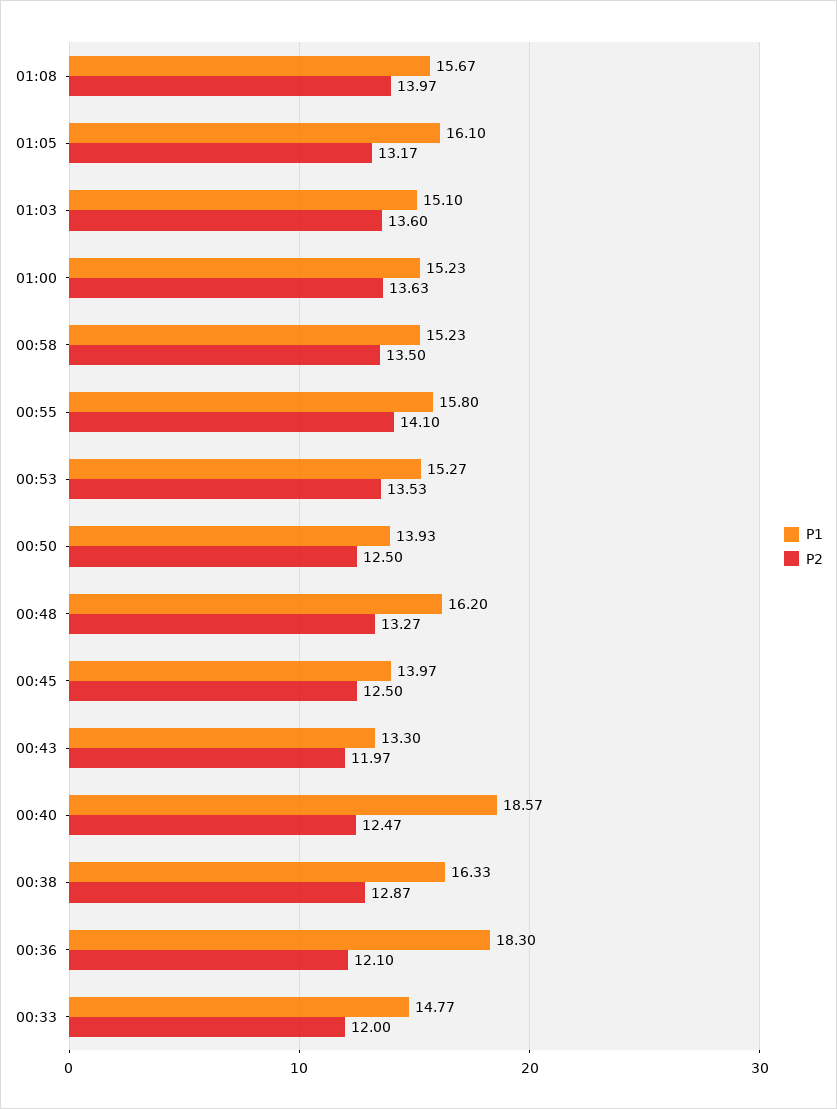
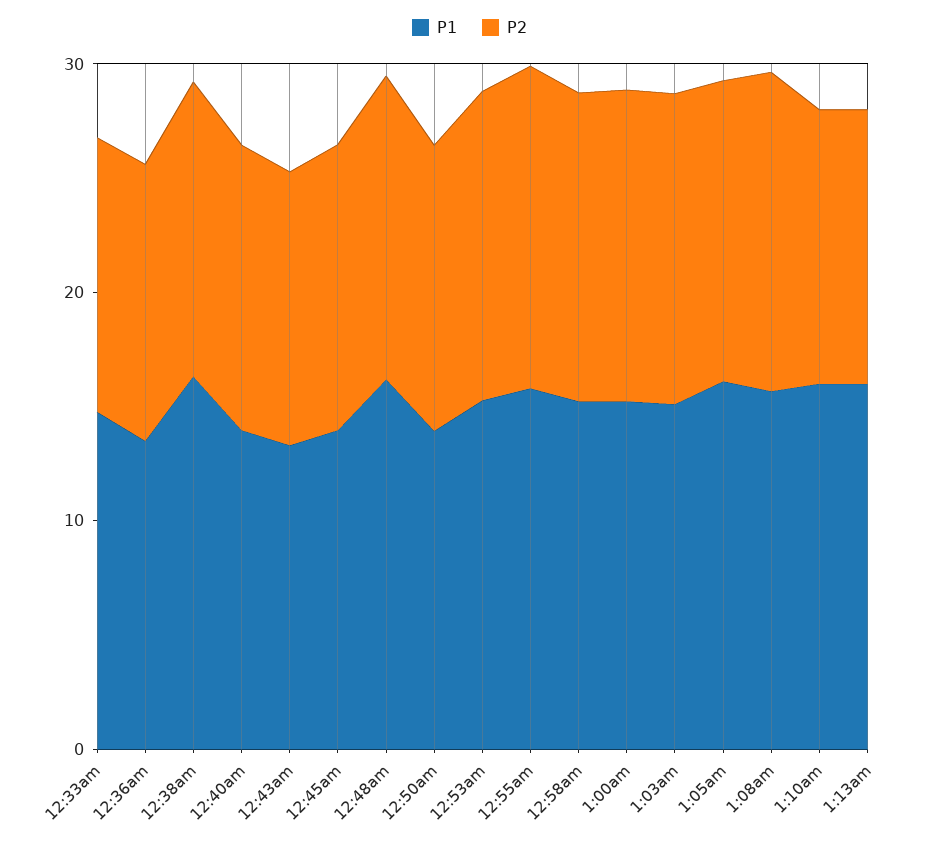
P1, 00:40: 18.57 -> 14
P1, 00:36: 18.3 -> 14
P1, 1:10am: none -> 16
P2, 1:10am: none -> 12
P1, 1:13am: none -> 16
P2, 1:13am: none -> 12

